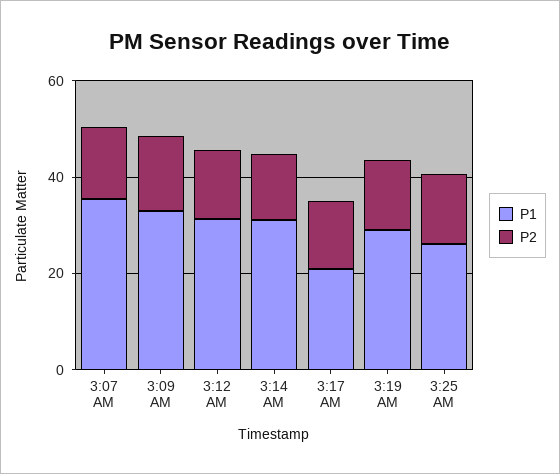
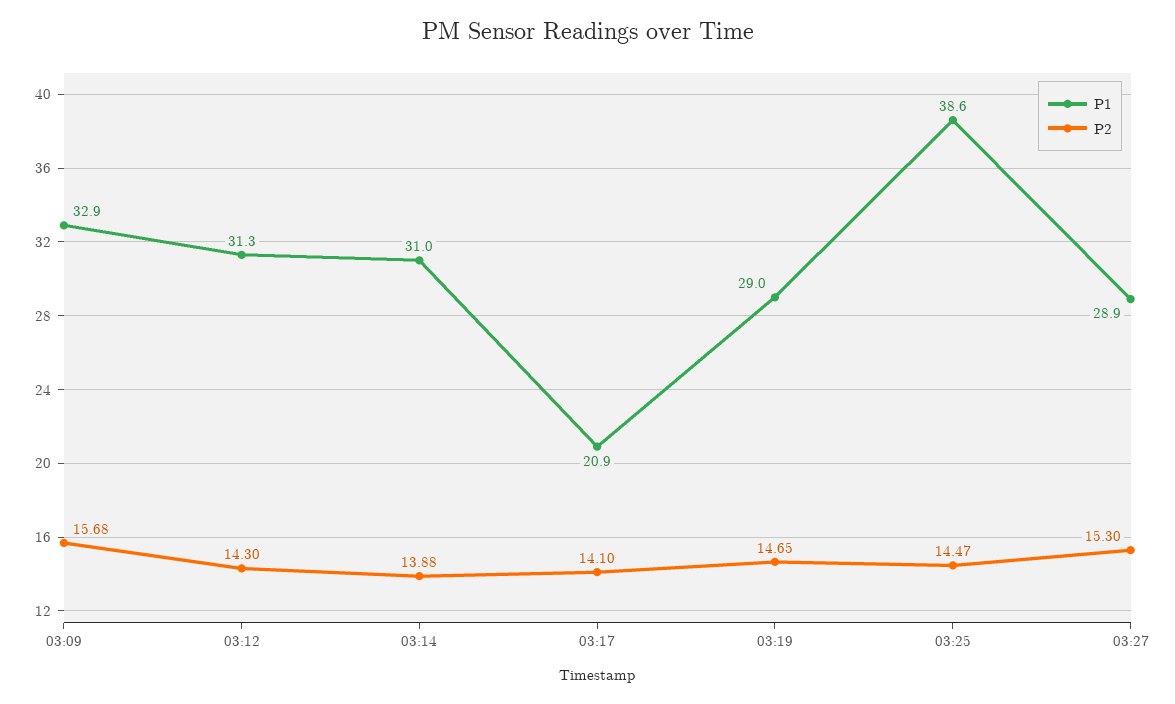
P1, 3:07 AM: 35 -> none
P2, 3:07 AM: 15 -> none
P1, 3:25 AM: 25 -> 38.6
P1, 03:27: none -> 28.9
P2, 03:27: none -> 15.3

